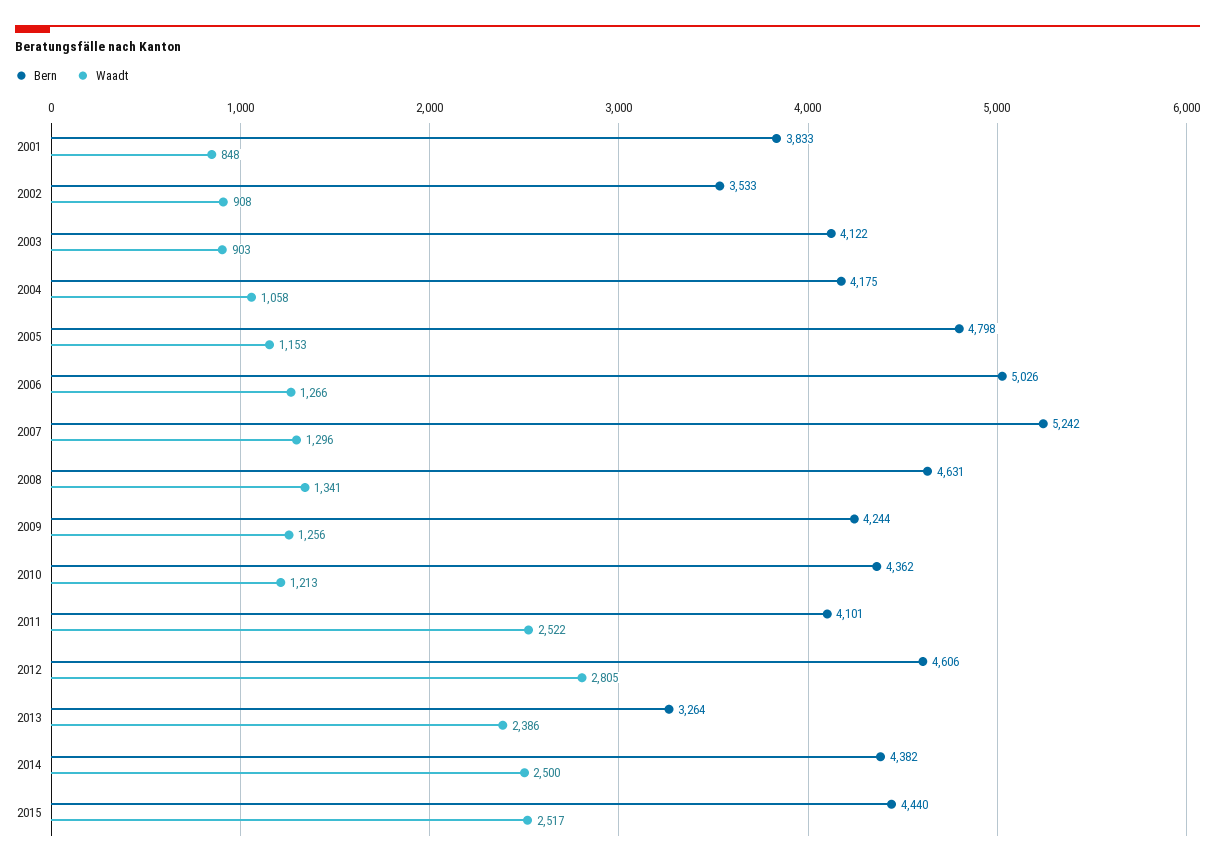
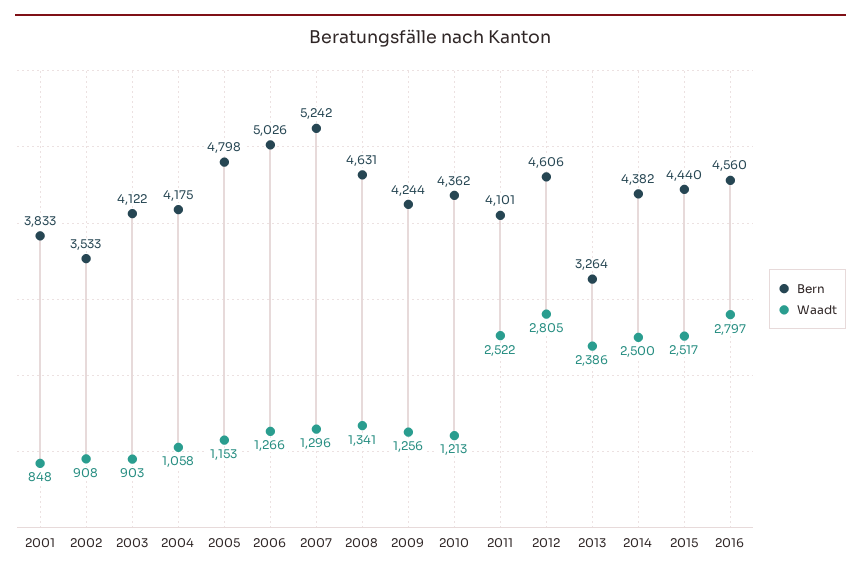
Bern, 2016: none -> 4560
Waadt, 2016: none -> 2797

